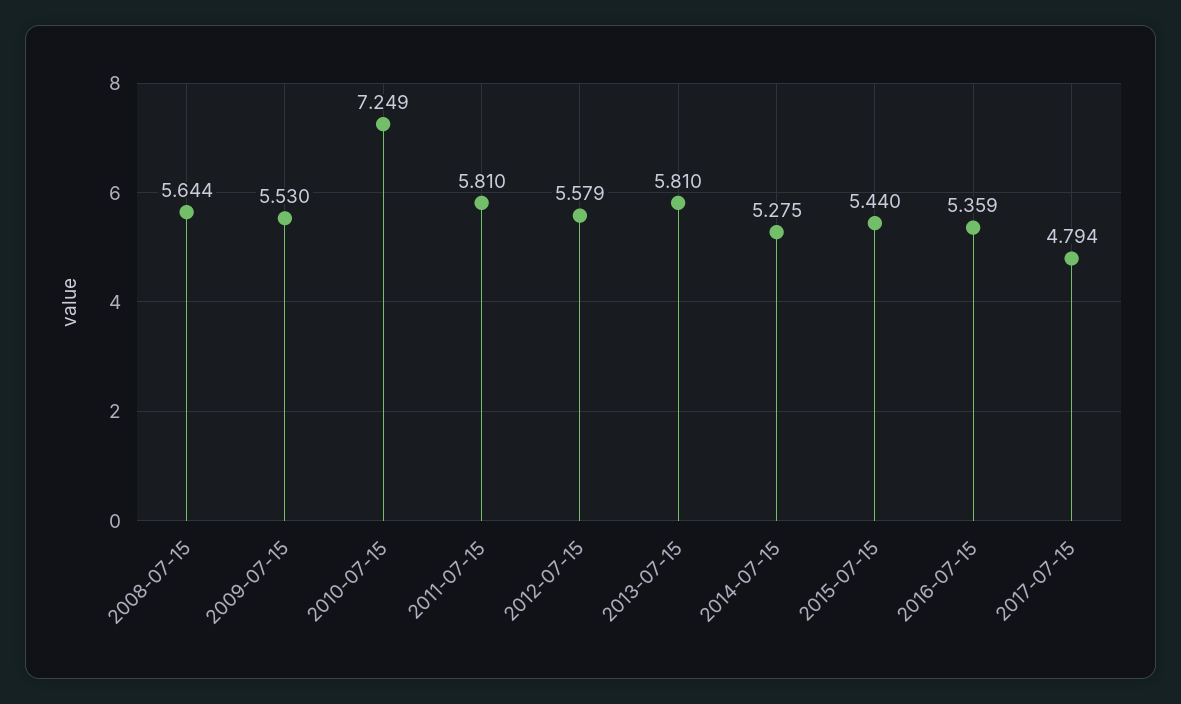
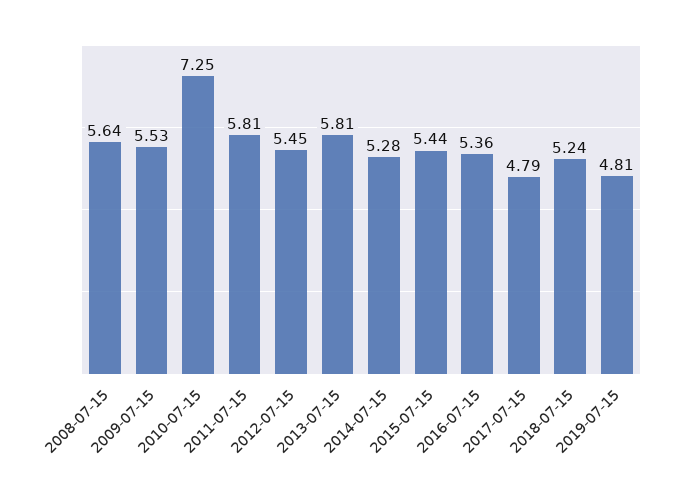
2012-07-15: 5.579 -> 5.45
2018-07-15: none -> 5.24
2019-07-15: none -> 4.81

